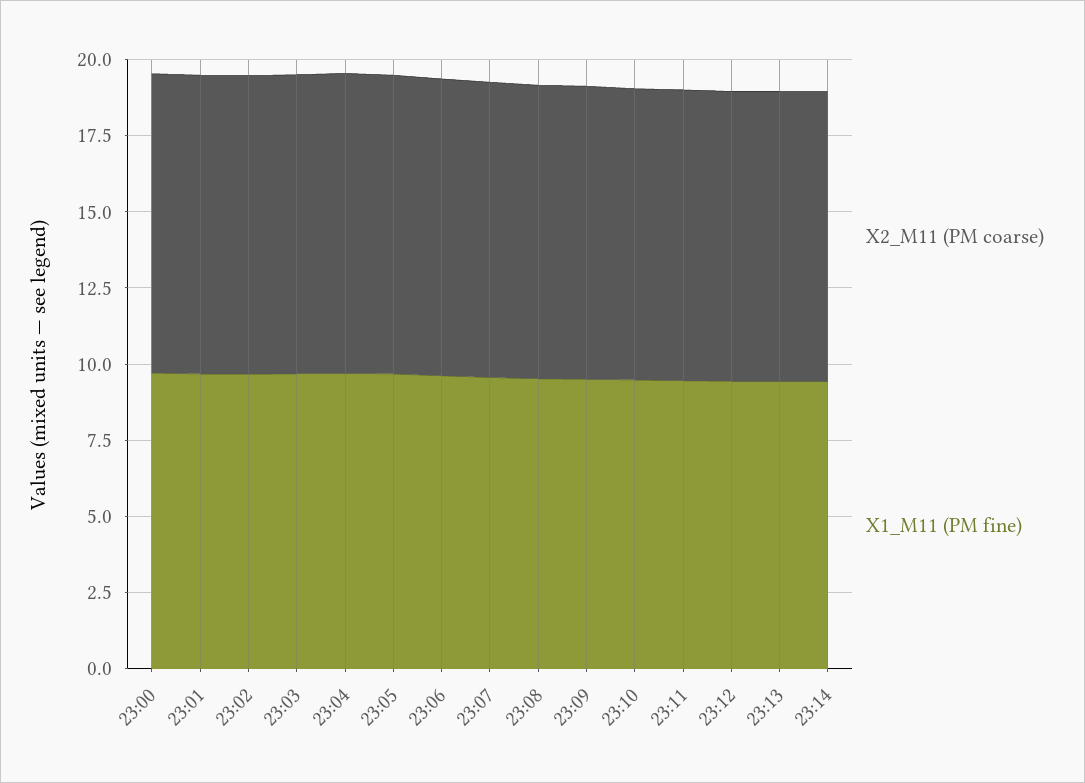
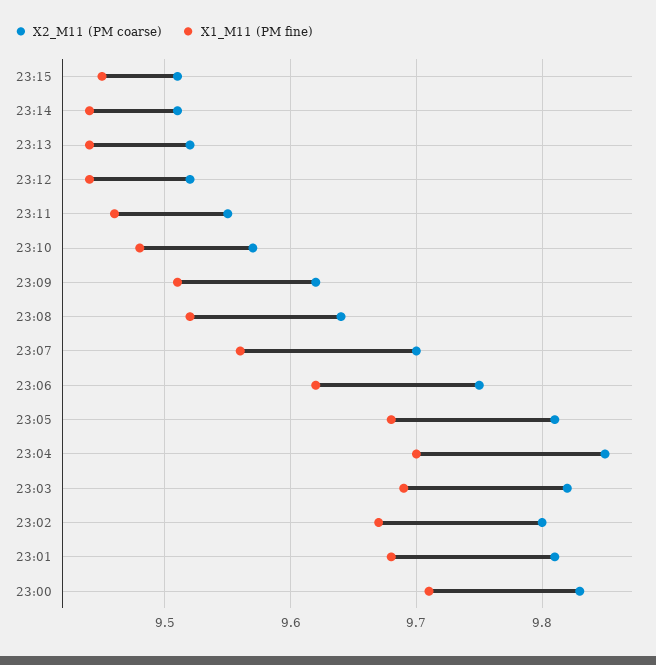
X2_M11 (PM coarse), 23:15: none -> 9.51
X1_M11 (PM fine), 23:15: none -> 9.45

